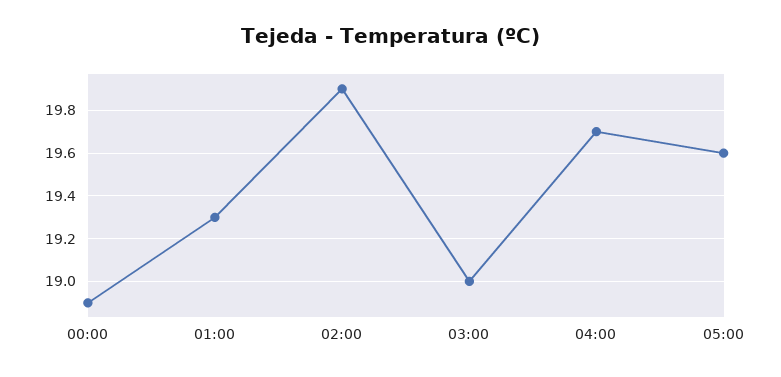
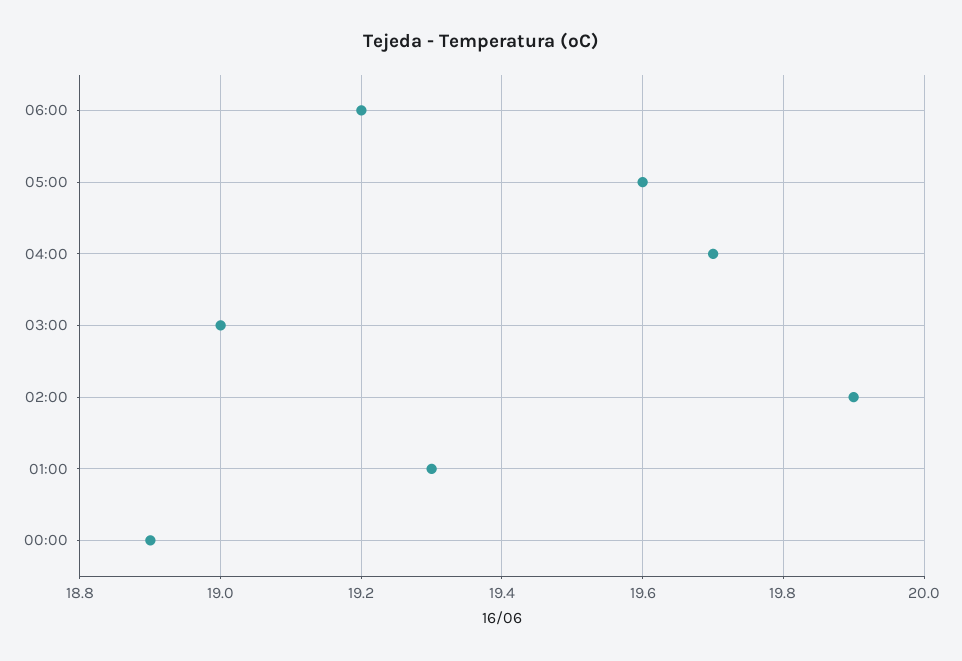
06:00: none -> 19.2

